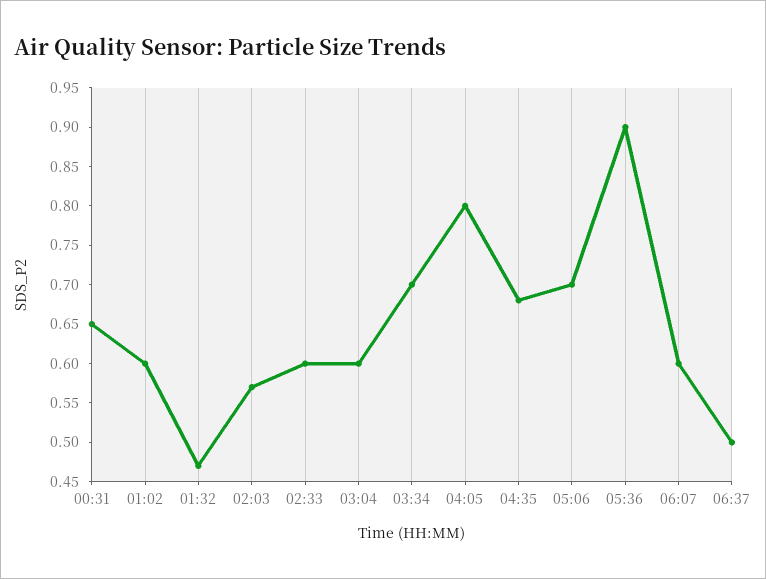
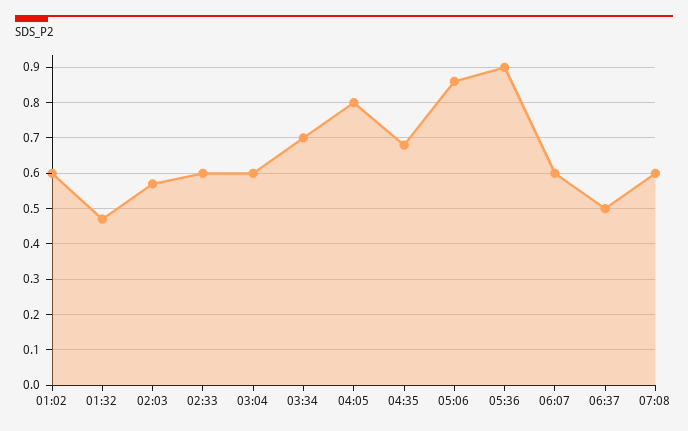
00:31: 0.65 -> none
05:06: 0.7 -> 0.85
07:08: none -> 0.6

